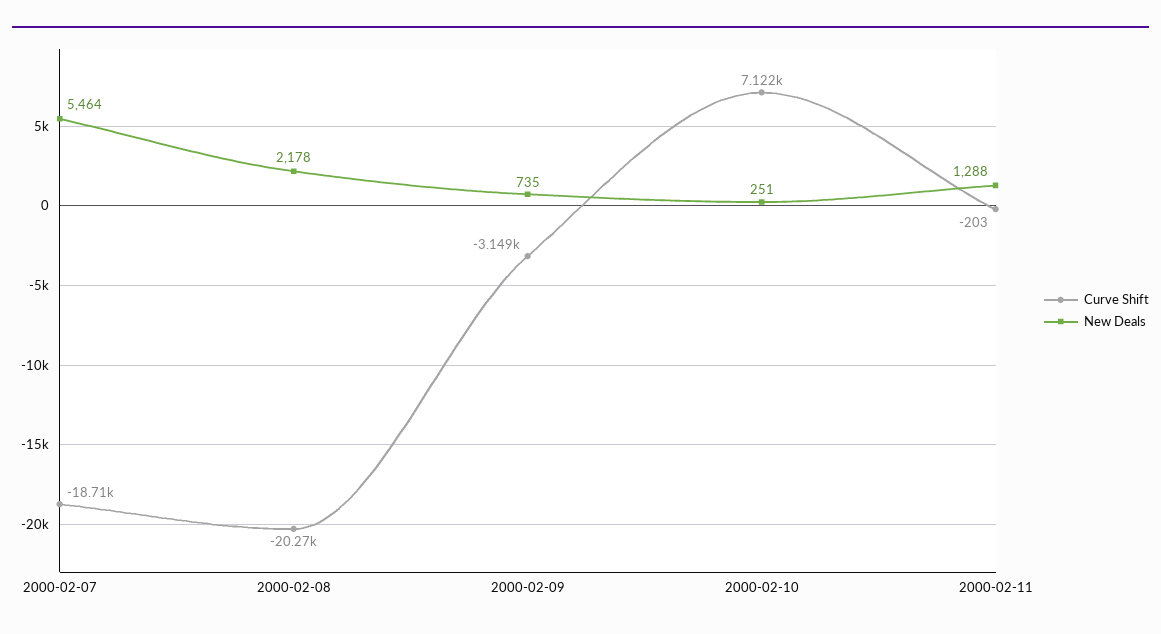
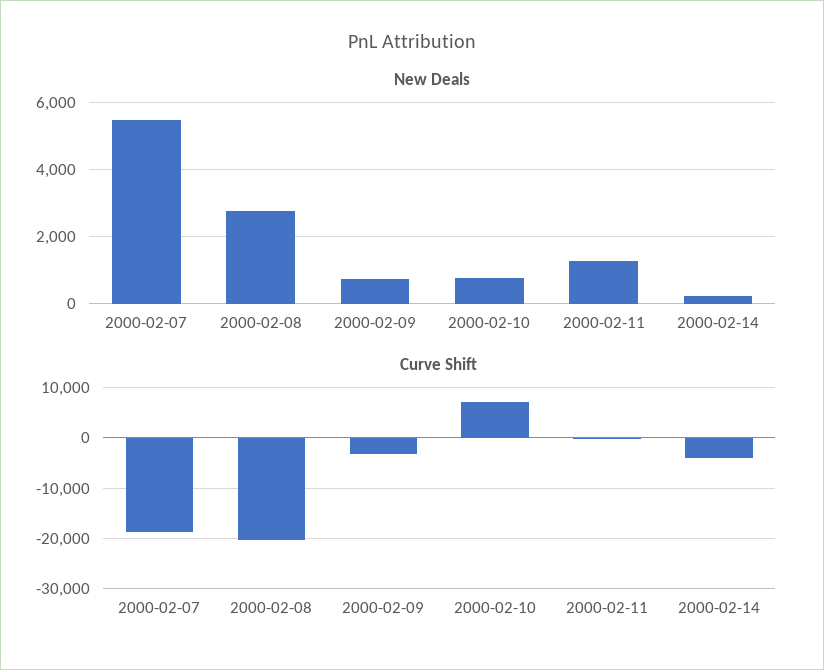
New Deals, 2000-02-08: 2178 -> 2800
New Deals, 2000-02-10: 251 -> 800
New Deals, 2000-02-14: none -> 200
Curve Shift, 2000-02-14: none -> -4000

